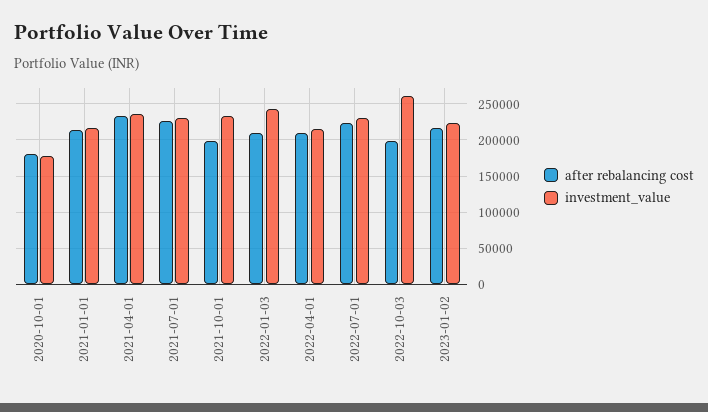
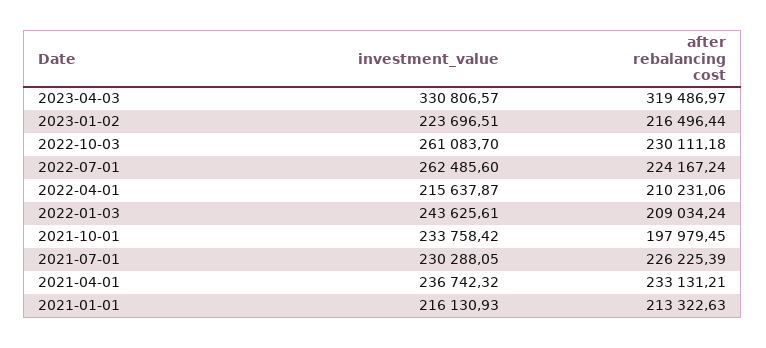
after rebalancing cost, 2020-10-01: 180000 -> none
investment_value, 2020-10-01: 180000 -> none
investment_value, 2022-07-01: 230000 -> 262485.6
after rebalancing cost, 2022-10-03: 200000 -> 230111.18
investment_value, 2023-04-03: none -> 330806.57
after rebalancing cost, 2023-04-03: none -> 319486.97

